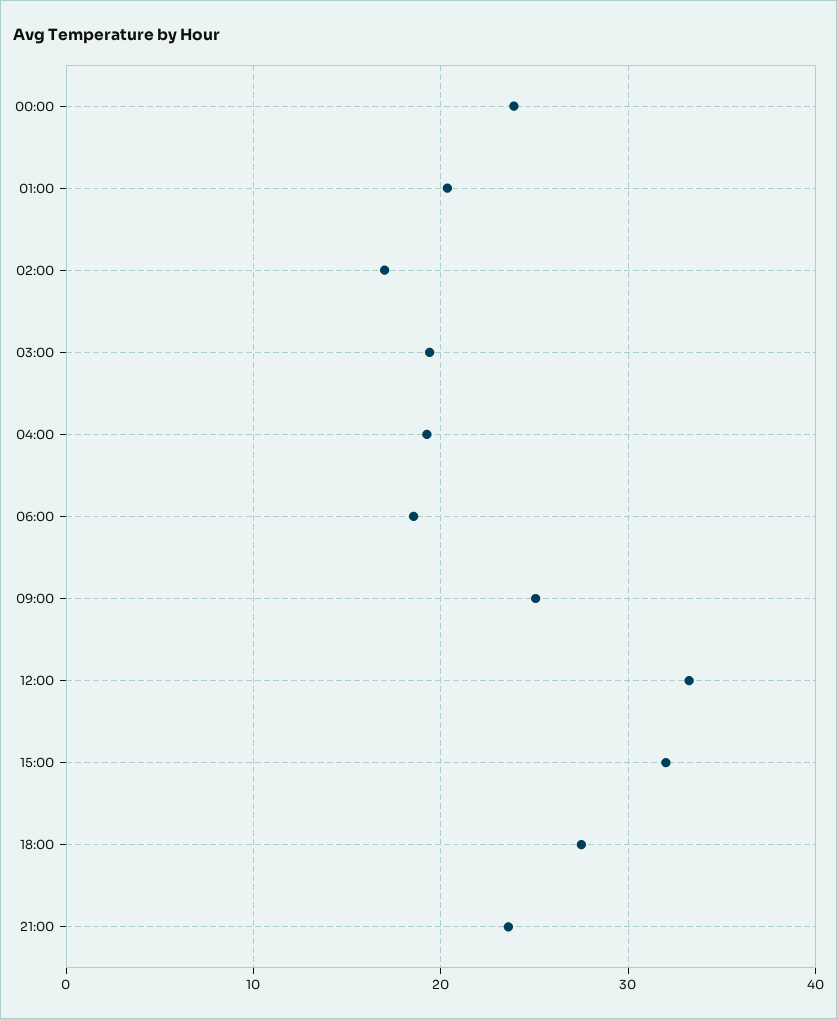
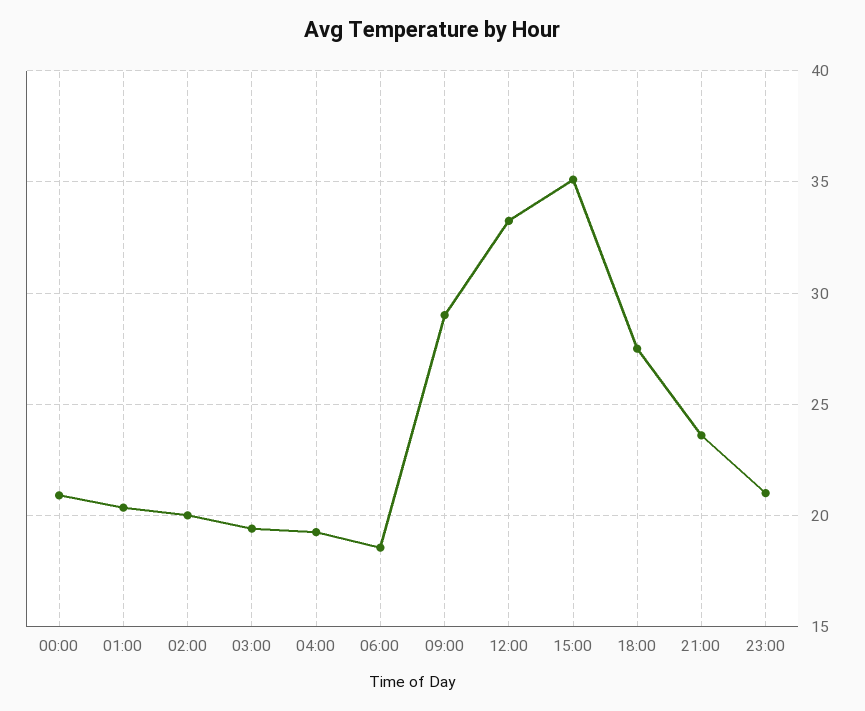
00:00: 24 -> 21
02:00: 17 -> 20
09:00: 25 -> 29
15:00: 32 -> 35
23:00: none -> 21

